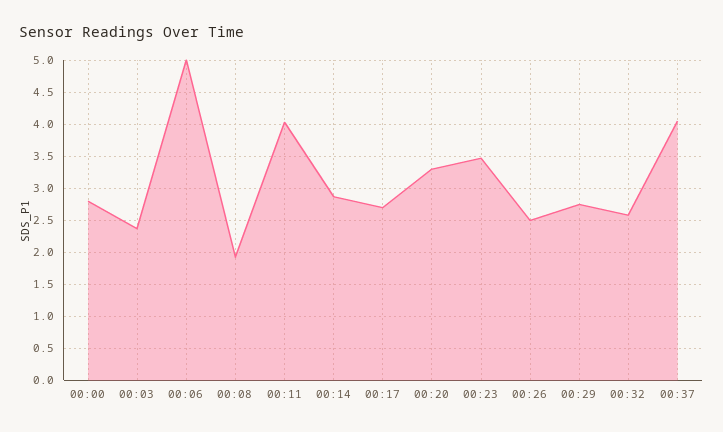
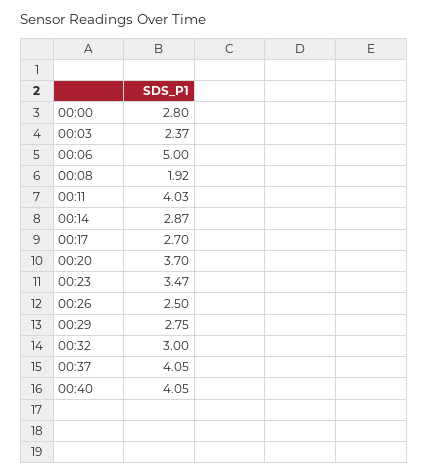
00:20: 3.3 -> 3.7
00:32: 2.6 -> 3
00:40: none -> 4.05

